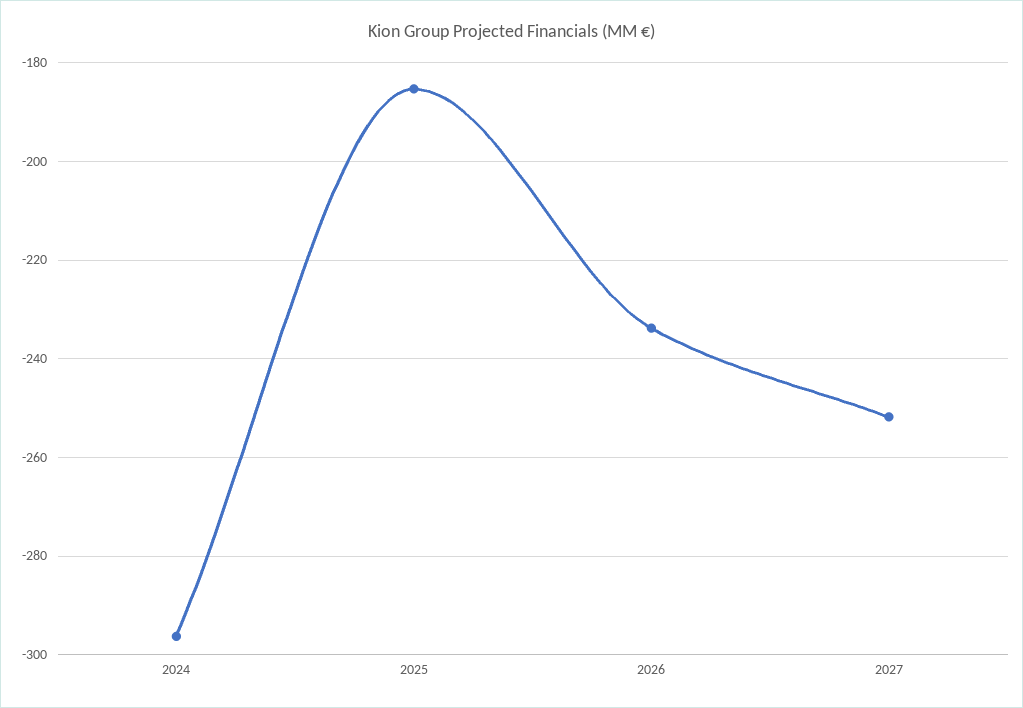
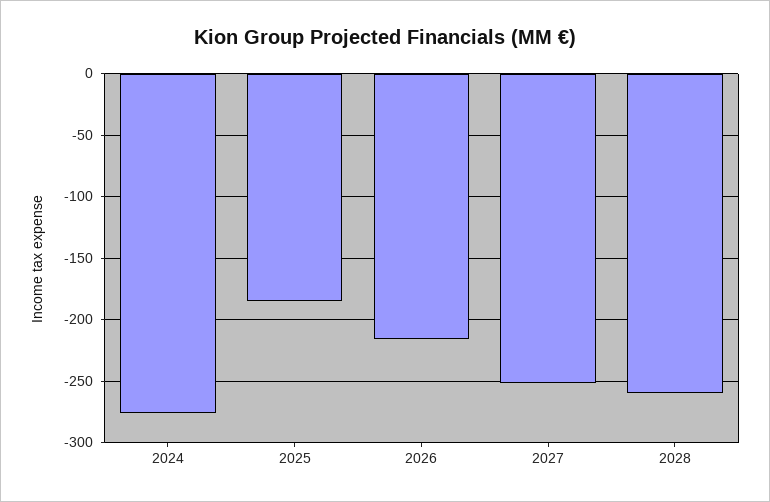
2024: -296 -> -275
2026: -234 -> -215
2028: none -> -260

